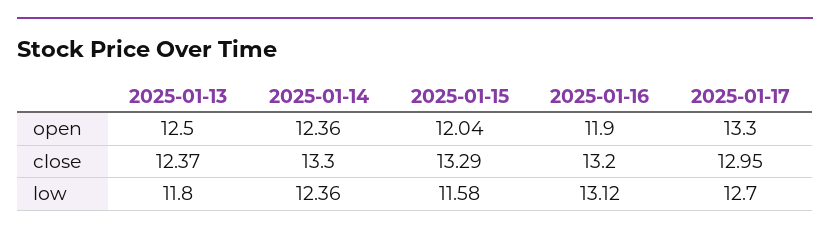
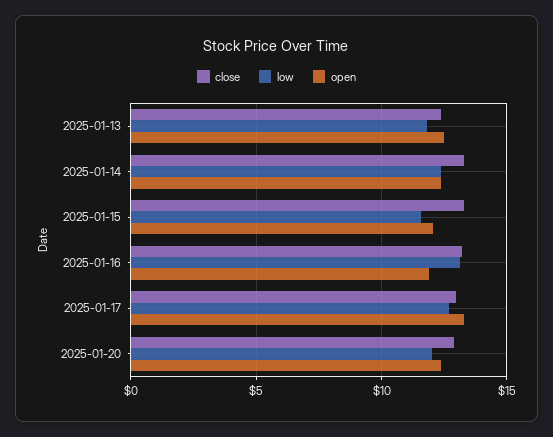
close, 2025-01-20: none -> 13
low, 2025-01-20: none -> 12
open, 2025-01-20: none -> 12.5

